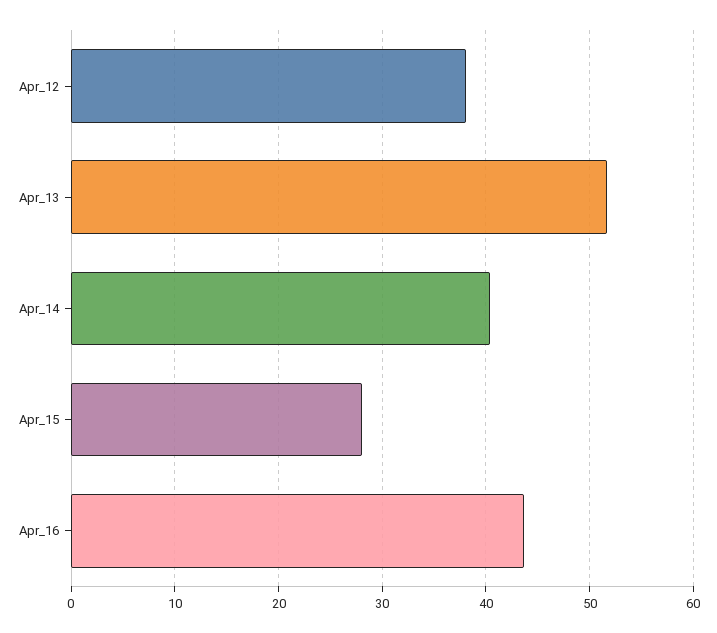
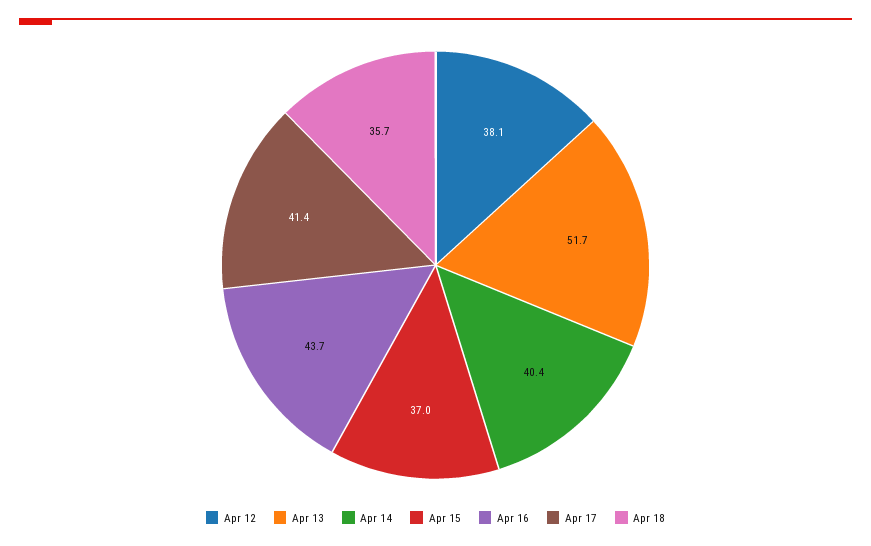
Apr_15: 28 -> 37
Apr 17: none -> 41.4
Apr 18: none -> 35.7

